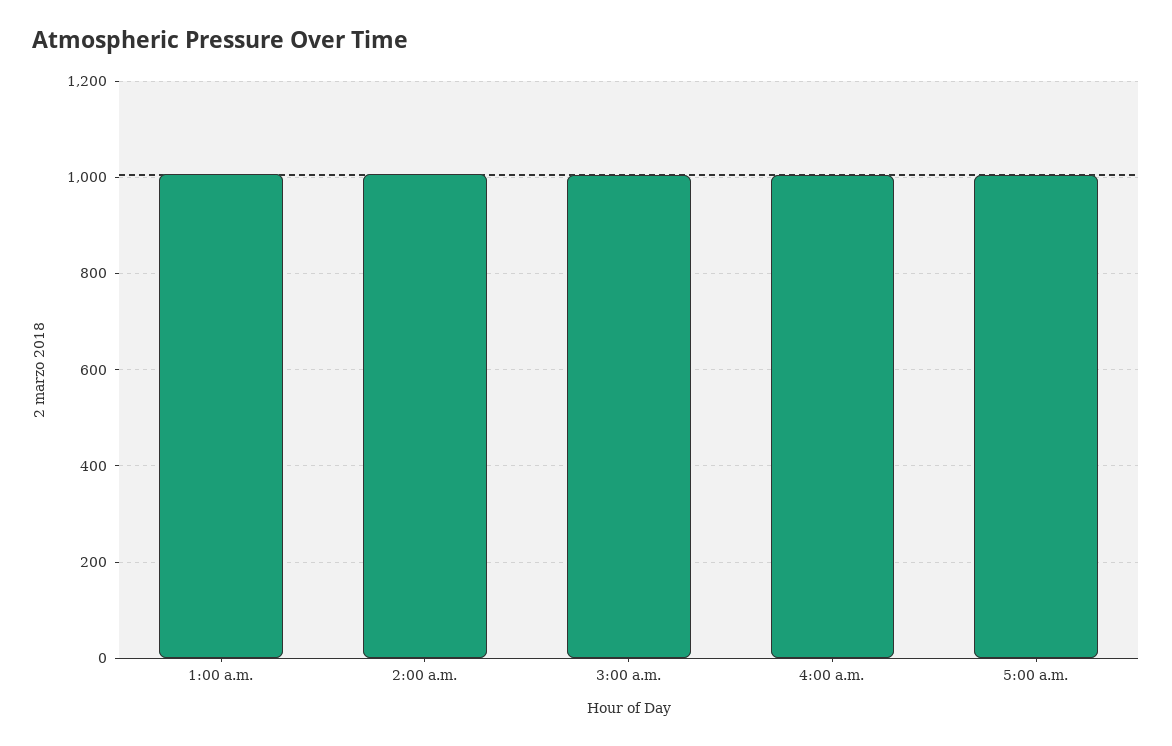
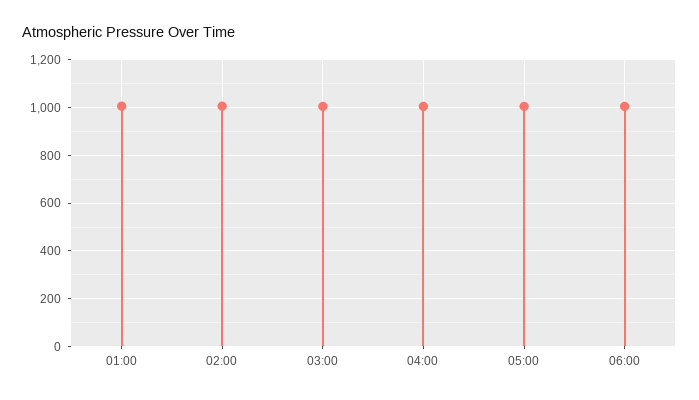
06:00: none -> 1000

